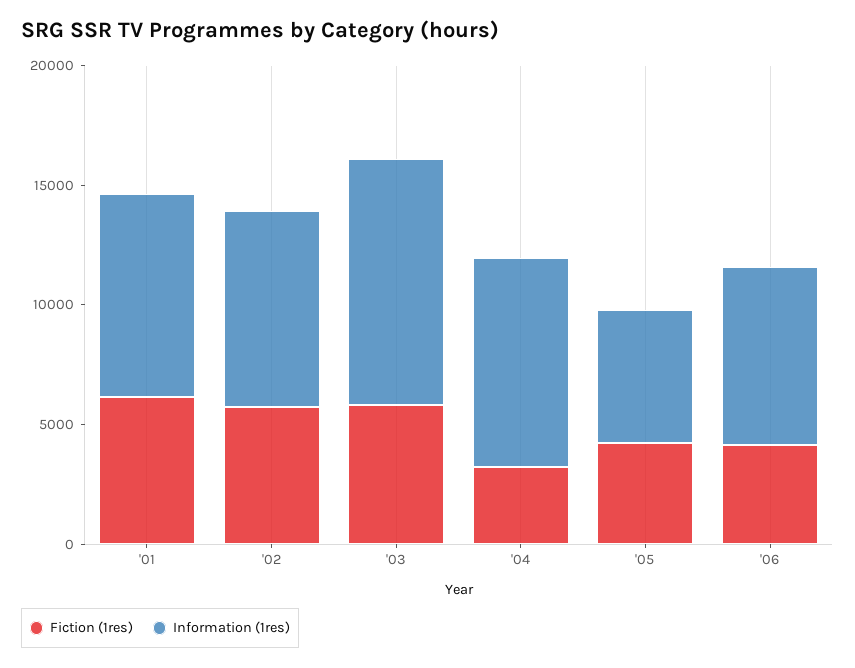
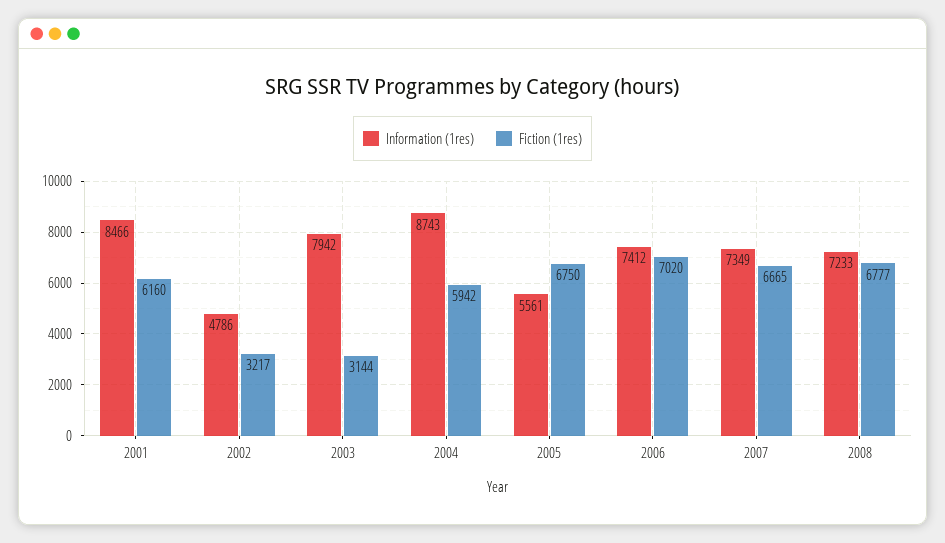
Fiction (1res), '02: 6000 -> 3217
Information (1res), '02: 8000 -> 4786
Fiction (1res), '03: 6000 -> 3144
Information (1res), '03: 10000 -> 7942
Fiction (1res), '04: 3000 -> 5942
Fiction (1res), '05: 4000 -> 6750
Fiction (1res), '06: 4000 -> 7020
Information (1res), 2007: none -> 7349
Fiction (1res), 2007: none -> 6665
Information (1res), 2008: none -> 7233
Fiction (1res), 2008: none -> 6777

